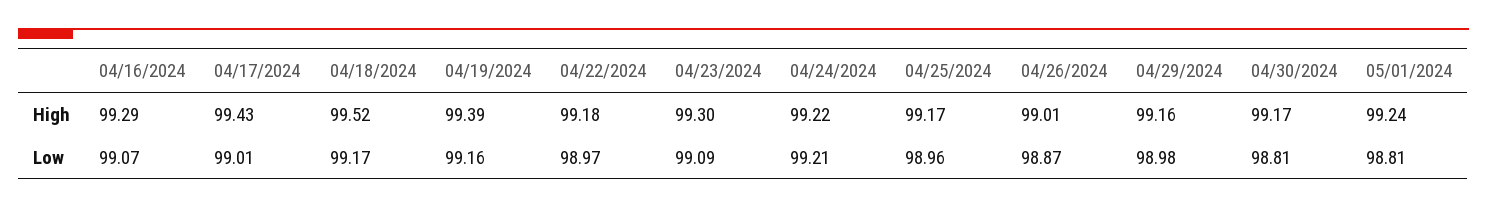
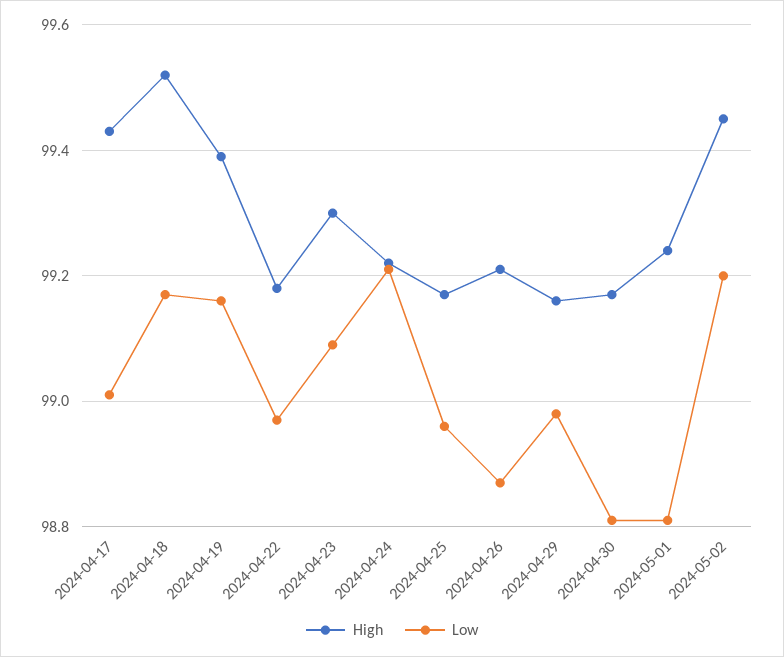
High, 04/16/2024: 99.29 -> none
High, 04/26/2024: 99.01 -> 99.2
Low, 04/16/2024: 99.07 -> none
High, 2024-05-02: none -> 99.45
Low, 2024-05-02: none -> 99.2

